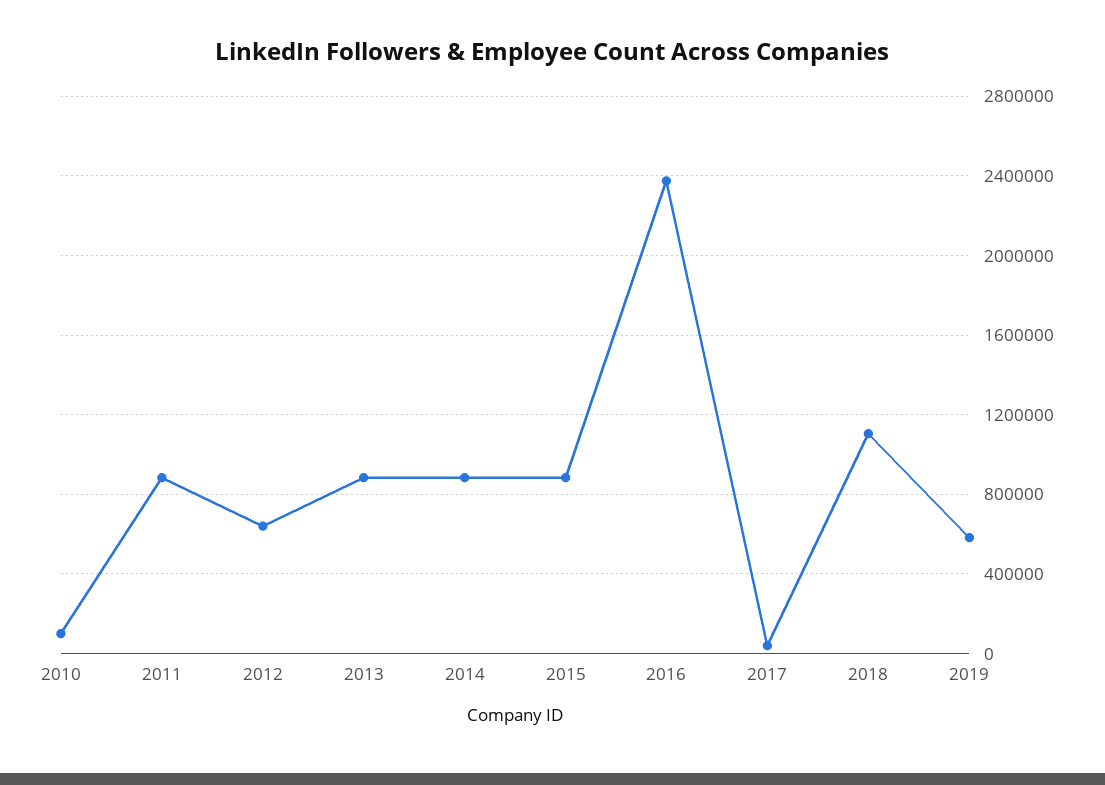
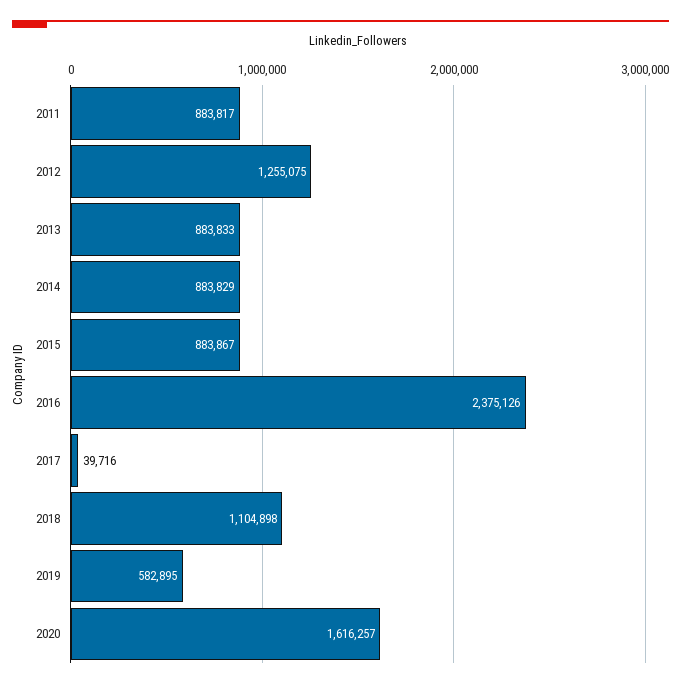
2010: 100000 -> none
2012: 650000 -> 1255075
2020: none -> 1616257

